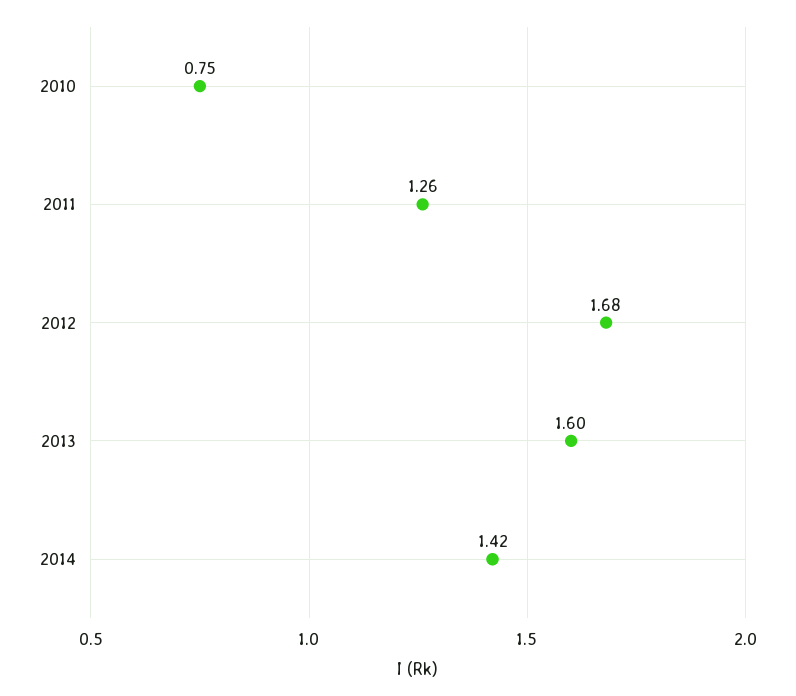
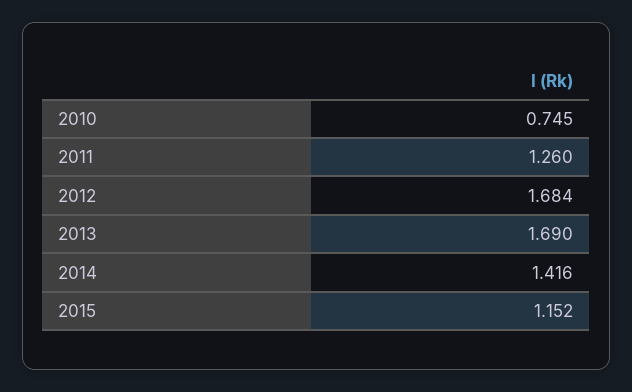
2013: 1.6 -> 1.69
2015: none -> 1.152

